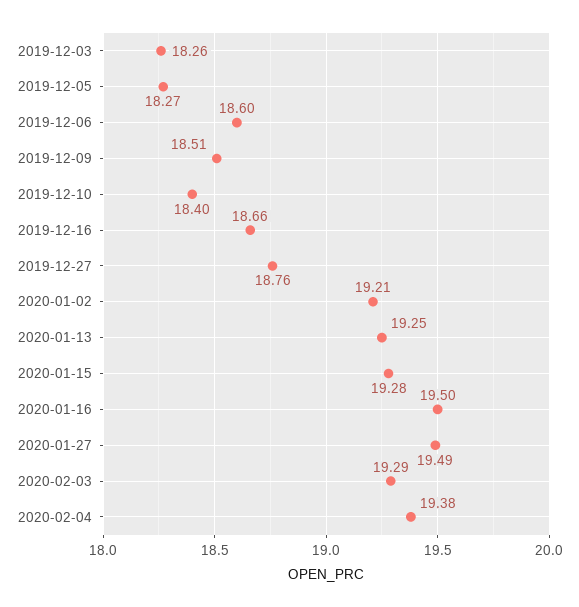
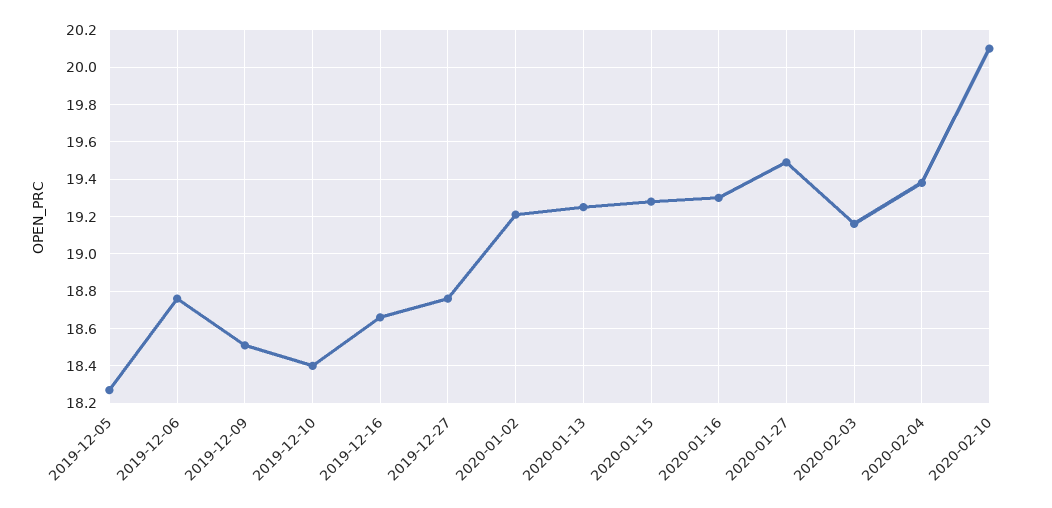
2019-12-03: 18.26 -> none
2019-12-06: 18.6 -> 18.75
2020-01-16: 19.5 -> 19.3
2020-02-03: 19.29 -> 19.15
2020-02-10: none -> 20.1

